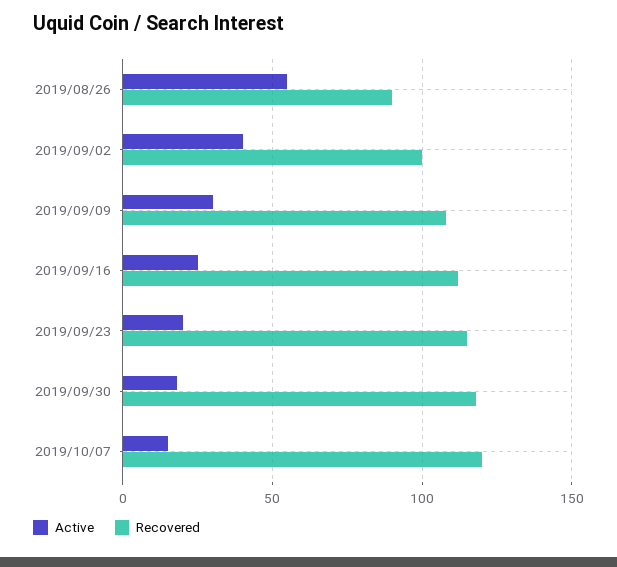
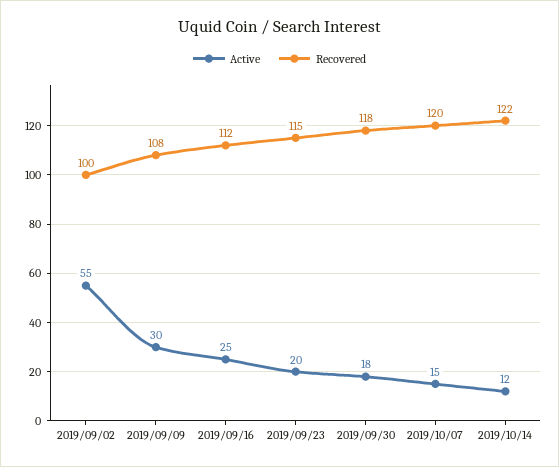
Active, 2019/08/26: 55 -> none
Recovered, 2019/08/26: 90 -> none
Active, 2019/09/02: 40 -> 55
Active, 2019/10/14: none -> 12
Recovered, 2019/10/14: none -> 122

